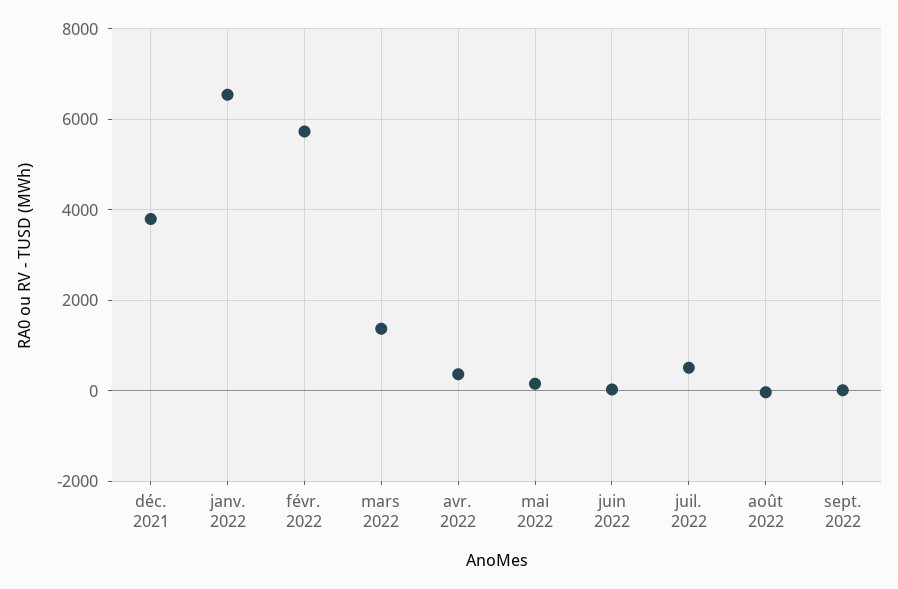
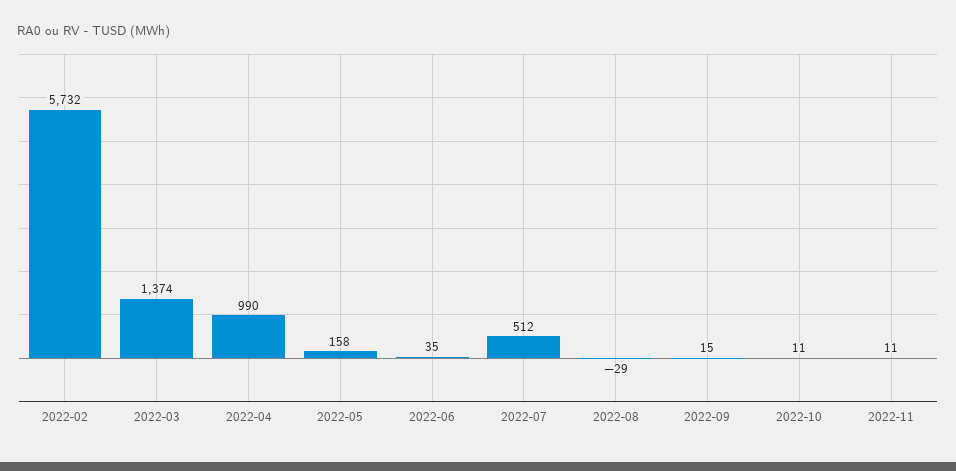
déc. 2021: 3800 -> none
janv. 2022: 6600 -> none
avr. 2022: 400 -> 990
2022-10: none -> 11
2022-11: none -> 11

